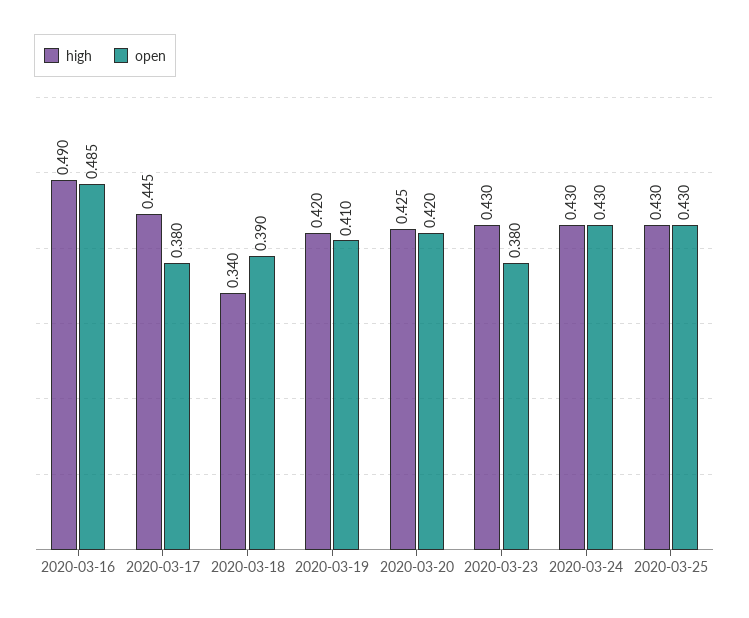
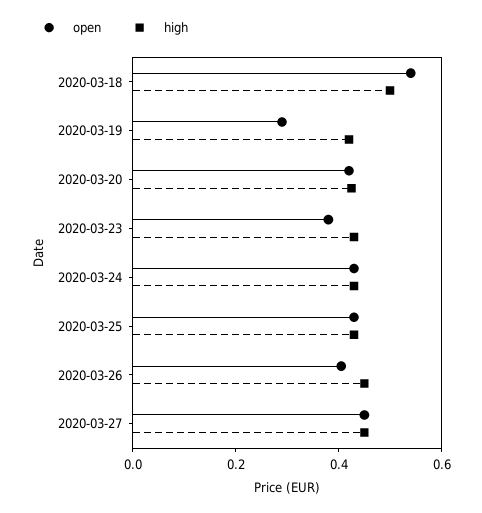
high, 2020-03-16: 0.49 -> none
open, 2020-03-16: 0.485 -> none
high, 2020-03-17: 0.445 -> none
open, 2020-03-17: 0.38 -> none
high, 2020-03-18: 0.34 -> 0.5
open, 2020-03-18: 0.39 -> 0.55
open, 2020-03-19: 0.41 -> 0.3
open, 2020-03-26: none -> 0.4
high, 2020-03-26: none -> 0.45
open, 2020-03-27: none -> 0.45
high, 2020-03-27: none -> 0.45

